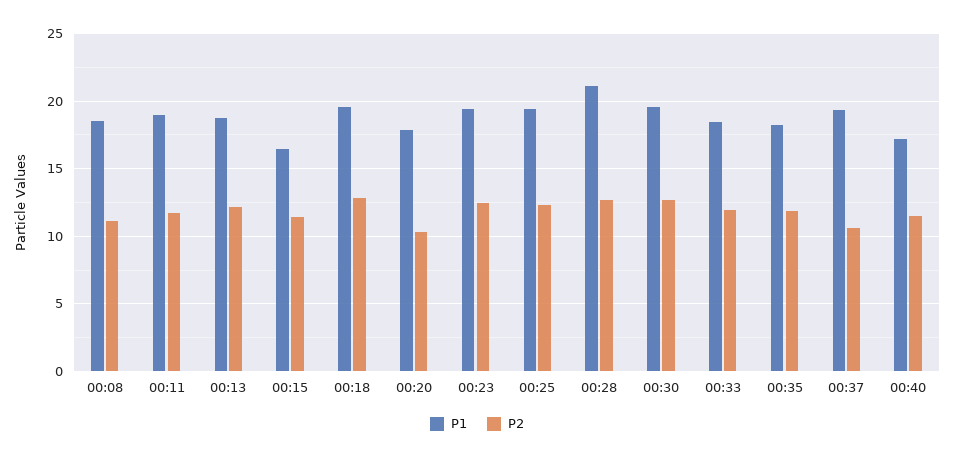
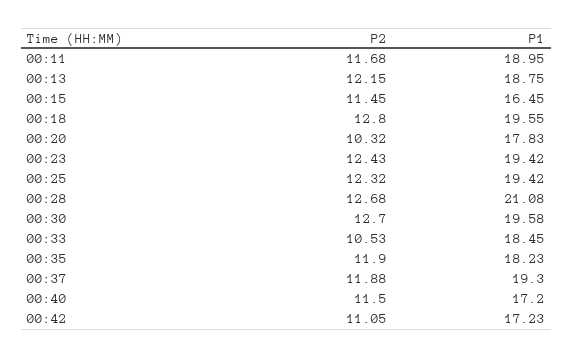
P1, 00:08: 18.5 -> none
P2, 00:08: 11 -> none
P2, 00:33: 12 -> 10.53
P2, 00:37: 10.5 -> 11.88
P2, 00:42: none -> 11.05
P1, 00:42: none -> 17.23

